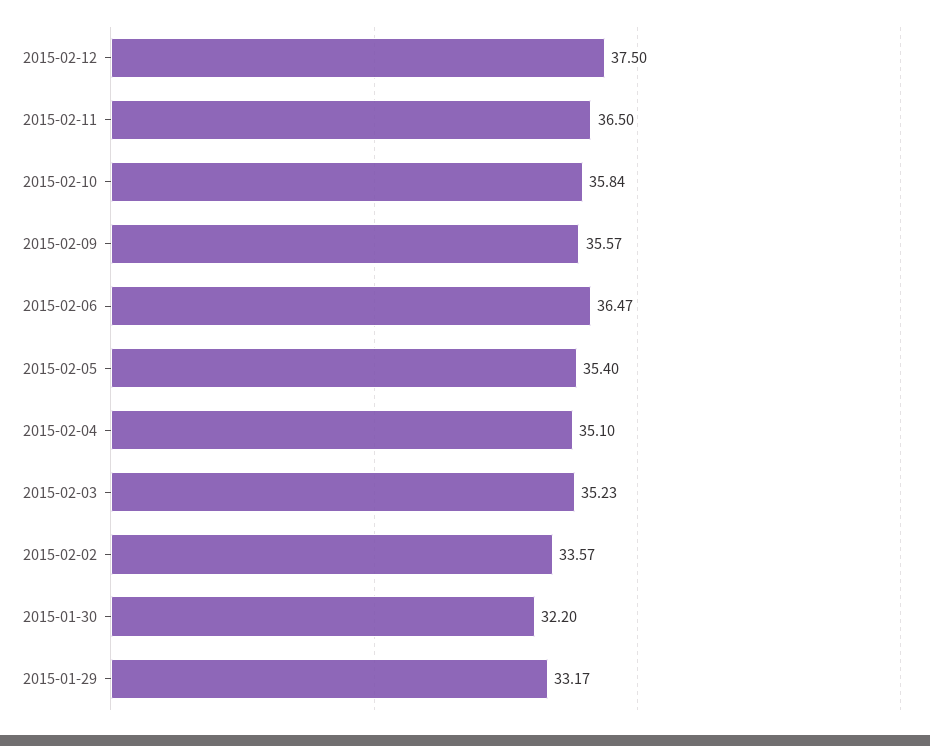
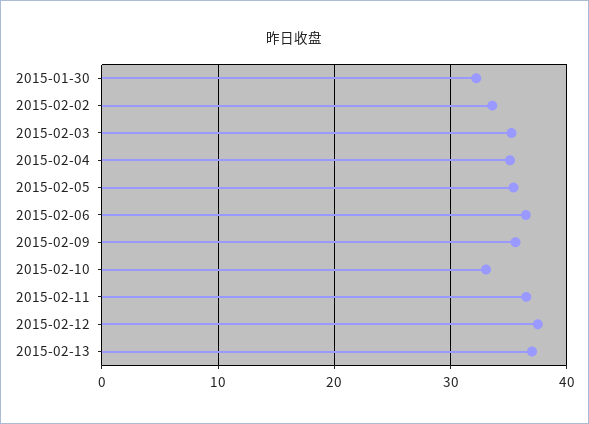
2015-02-10: 35.84 -> 33
2015-01-29: 33.17 -> none
2015-02-13: none -> 37

